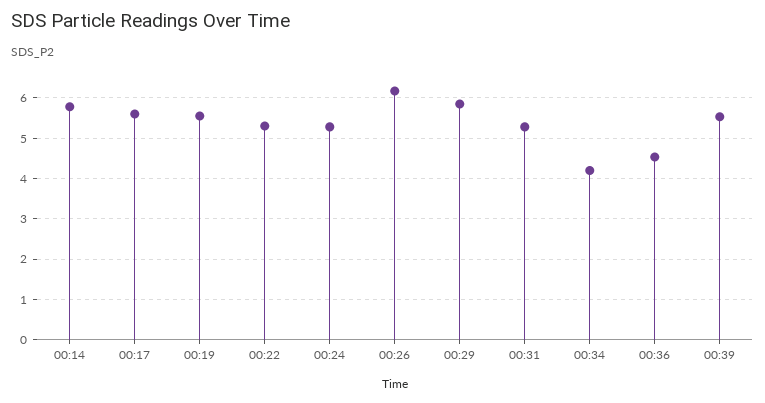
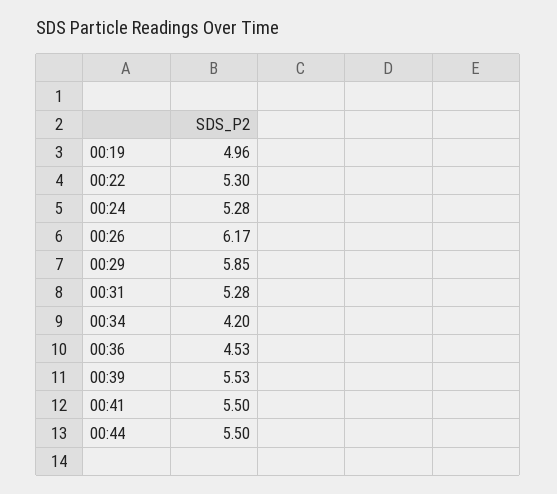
00:14: 5.8 -> none
00:17: 5.6 -> none
00:19: 5.6 -> 4.96
00:41: none -> 5.5
00:44: none -> 5.5

